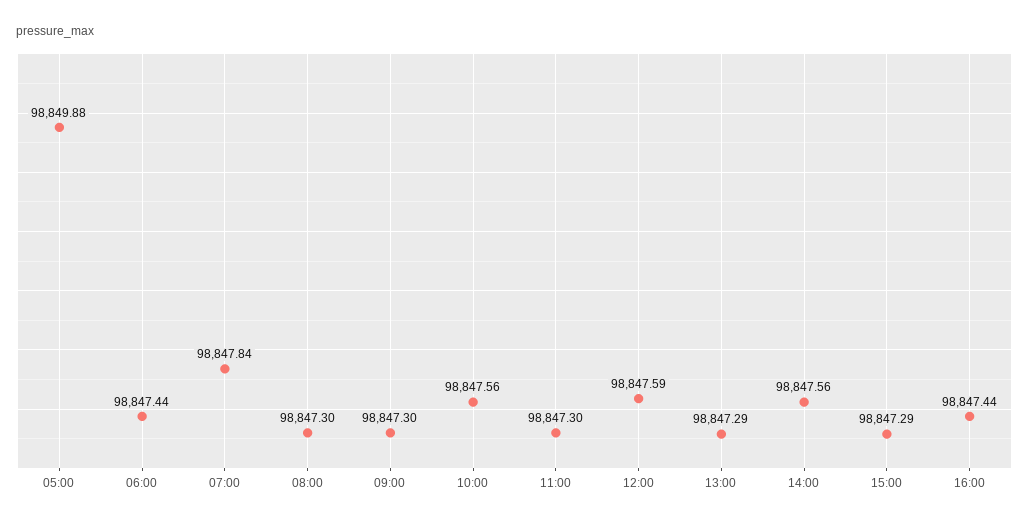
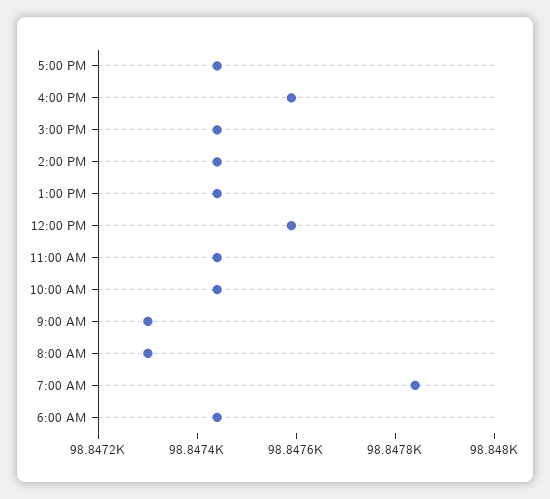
05:00: 98849.88 -> none
10:00: 98847.56 -> 98847.45
11:00: 98847.3 -> 98847.45
13:00: 98847.29 -> 98847.45
14:00: 98847.56 -> 98847.45
15:00: 98847.29 -> 98847.45
16:00: 98847.44 -> 98847.6
5:00 PM: none -> 98847.45

